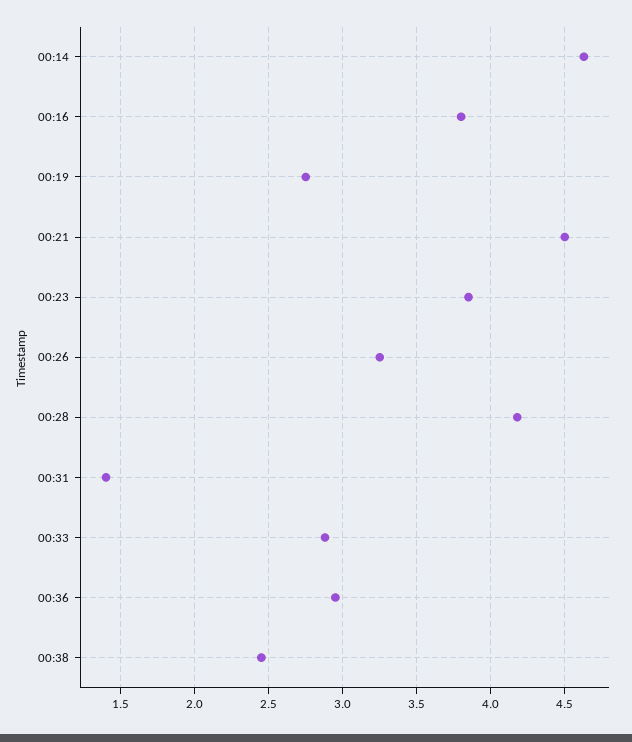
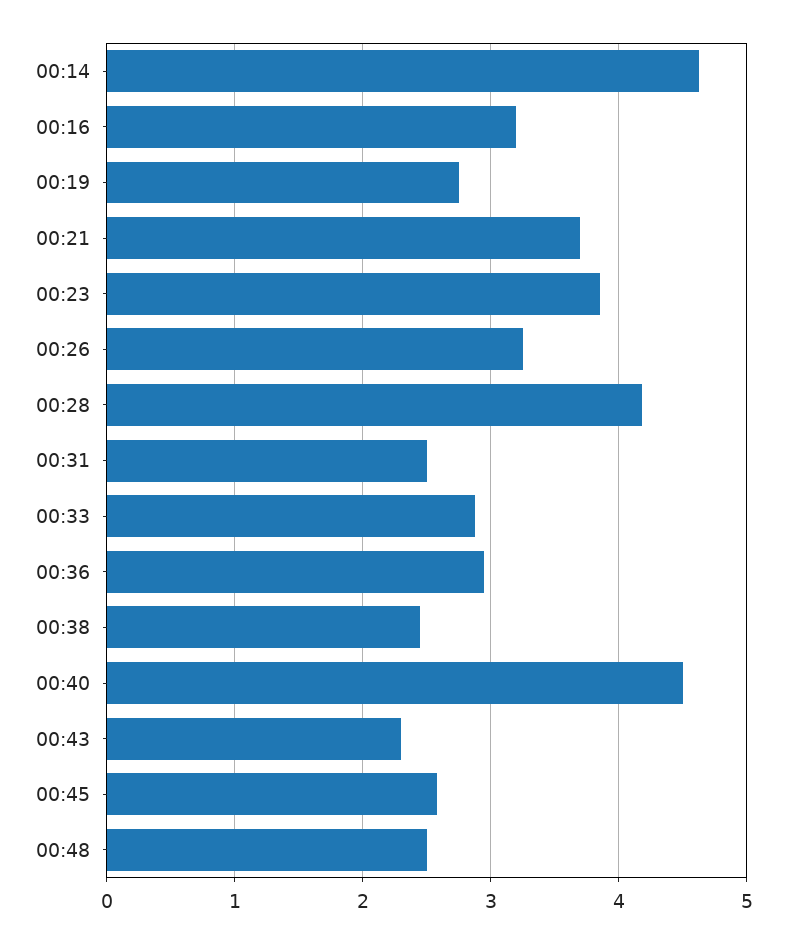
00:16: 3.8 -> 3.2
00:21: 4.5 -> 3.7
00:31: 1.4 -> 2.5
00:40: none -> 4.5
00:43: none -> 2.3
00:45: none -> 2.6
00:48: none -> 2.5

